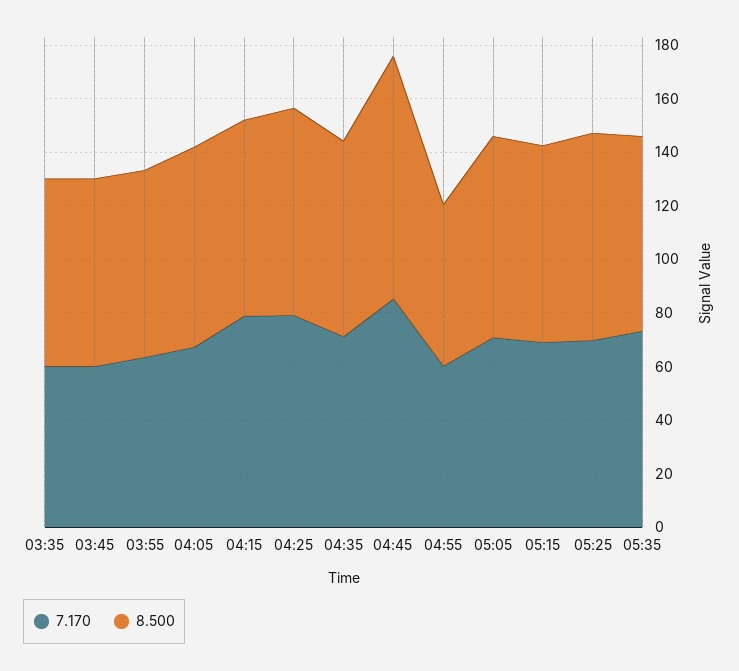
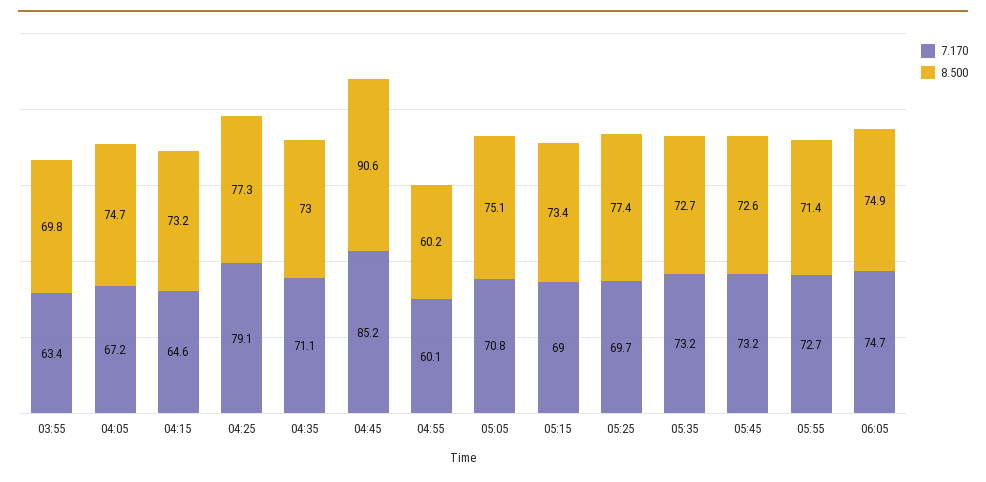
7.170, 03:35: 60 -> none
8.500, 03:35: 70 -> none
7.170, 03:45: 60 -> none
8.500, 03:45: 70 -> none
7.170, 04:15: 80 -> 64.6
7.170, 05:45: none -> 73.2
8.500, 05:45: none -> 72.6
7.170, 05:55: none -> 72.7
8.500, 05:55: none -> 71.4
7.170, 06:05: none -> 74.7
8.500, 06:05: none -> 74.9

